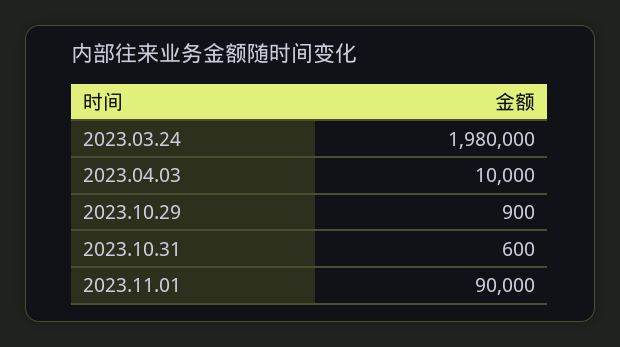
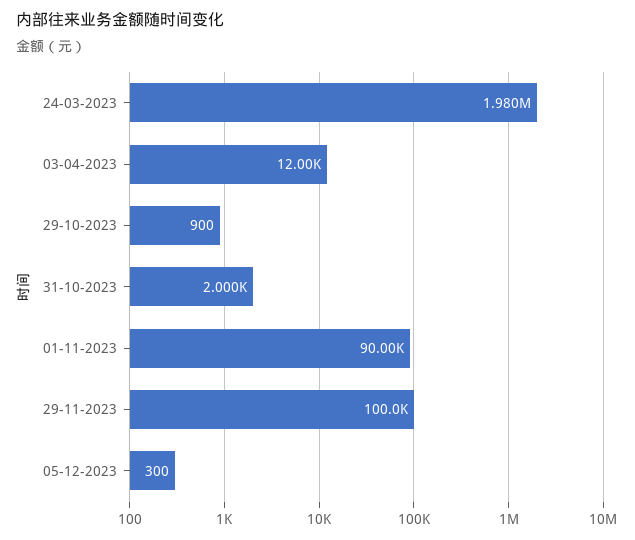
2023.04.03: 10000 -> 12000
2023.10.31: 600 -> 2000
29-11-2023: none -> 100000
05-12-2023: none -> 300

